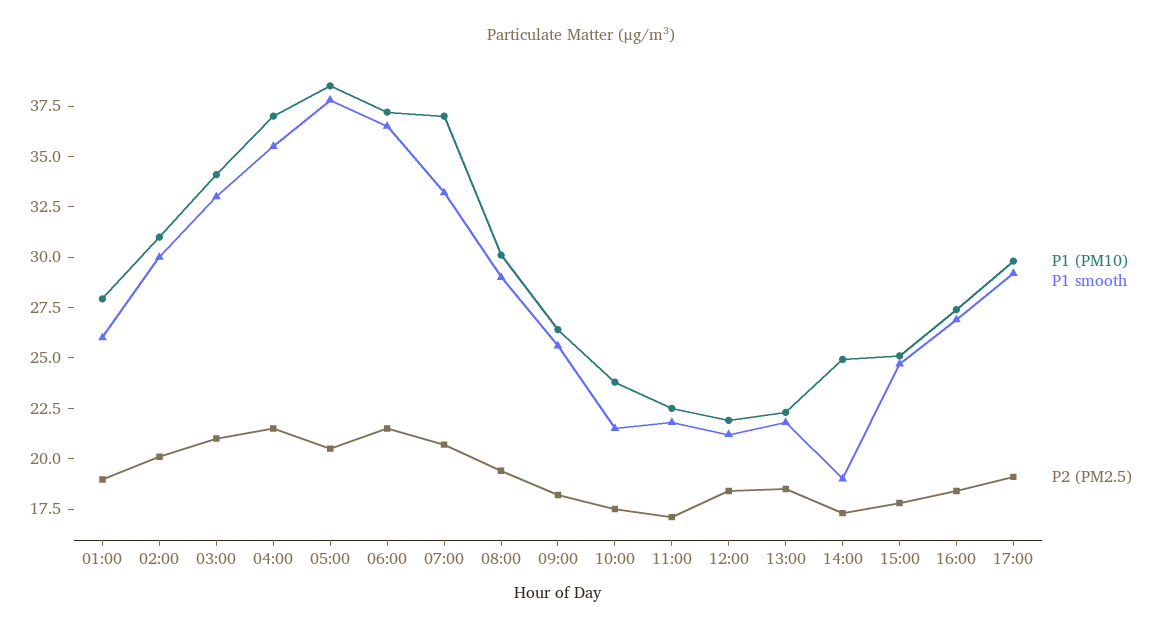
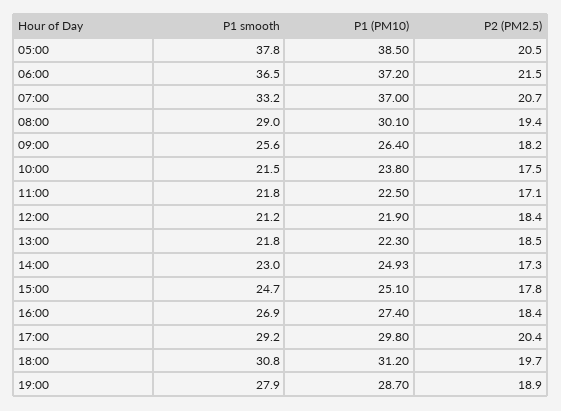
P1 (PM10), 01:00: 28 -> none
P1 smooth, 01:00: 26 -> none
P2 (PM2.5), 01:00: 19 -> none
P1 (PM10), 02:00: 31 -> none
P1 smooth, 02:00: 30 -> none
P2 (PM2.5), 02:00: 20 -> none
P1 (PM10), 03:00: 34 -> none
P1 smooth, 03:00: 33 -> none
P2 (PM2.5), 03:00: 21 -> none
P1 (PM10), 04:00: 37 -> none
P1 smooth, 04:00: 35.5 -> none
P2 (PM2.5), 04:00: 21.5 -> none
P1 smooth, 14:00: 19 -> 23
P2 (PM2.5), 17:00: 19 -> 20.4
P1 smooth, 18:00: none -> 30.8
P1 (PM10), 18:00: none -> 31.2
P2 (PM2.5), 18:00: none -> 19.7
P1 smooth, 19:00: none -> 27.9
P1 (PM10), 19:00: none -> 28.7
P2 (PM2.5), 19:00: none -> 18.9

